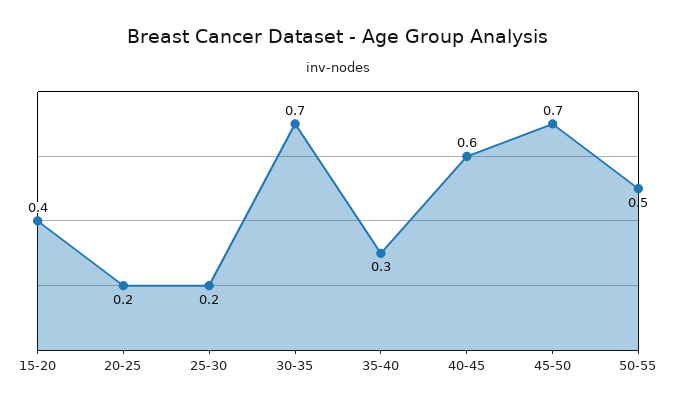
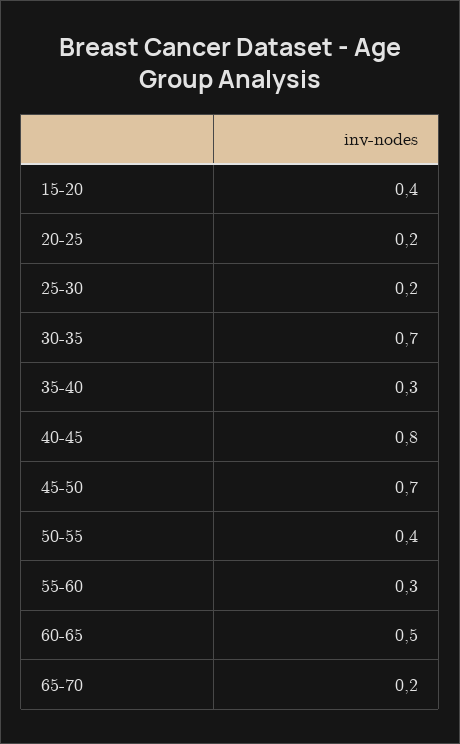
40-45: 0.6 -> 0.8
50-55: 0.5 -> 0.4
55-60: none -> 0.3
60-65: none -> 0.5
65-70: none -> 0.2

